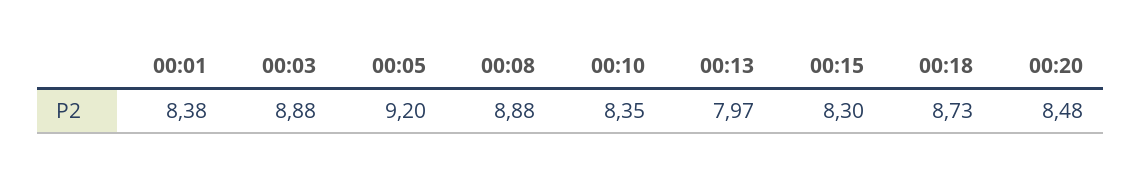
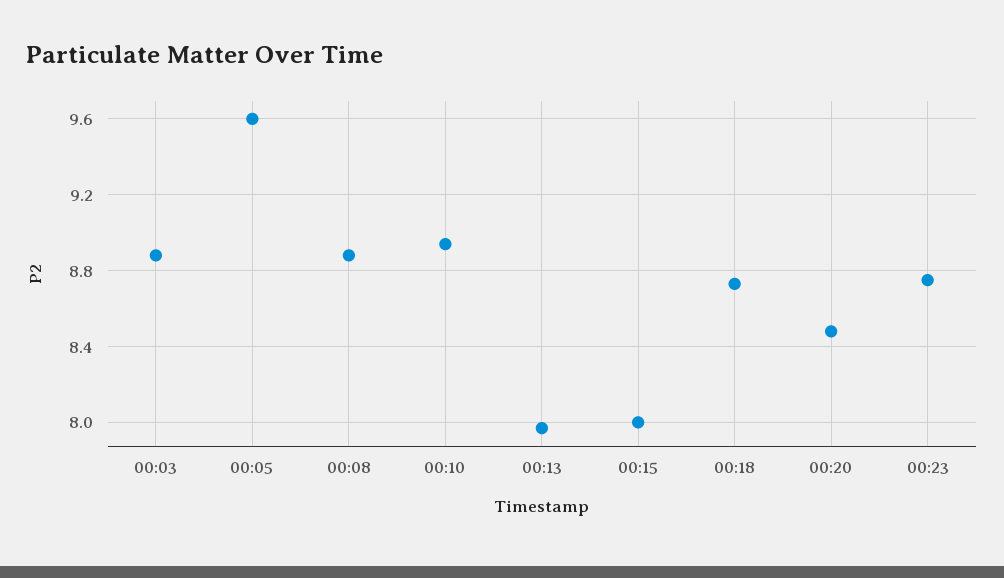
00:01: 8.38 -> none
00:05: 9.2 -> 9.6
00:10: 8.35 -> 8.95
00:15: 8.3 -> 8
00:23: none -> 8.75

